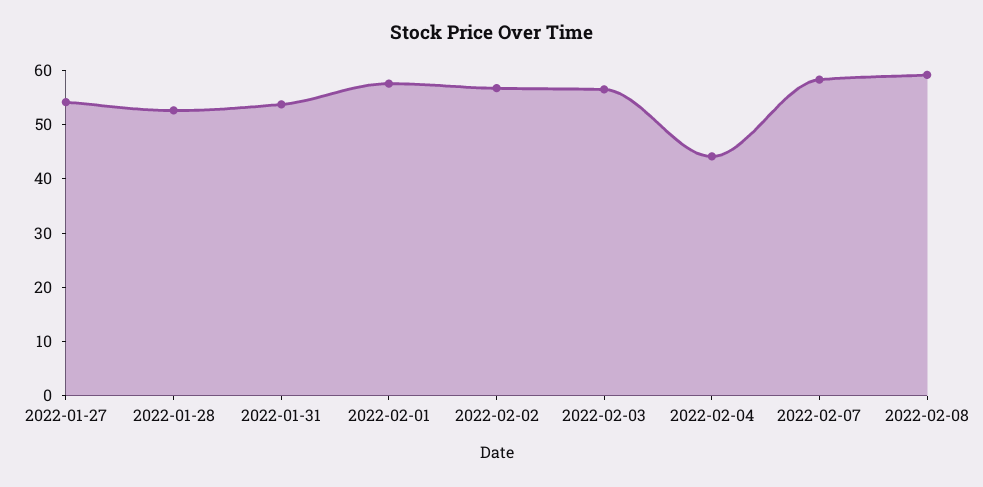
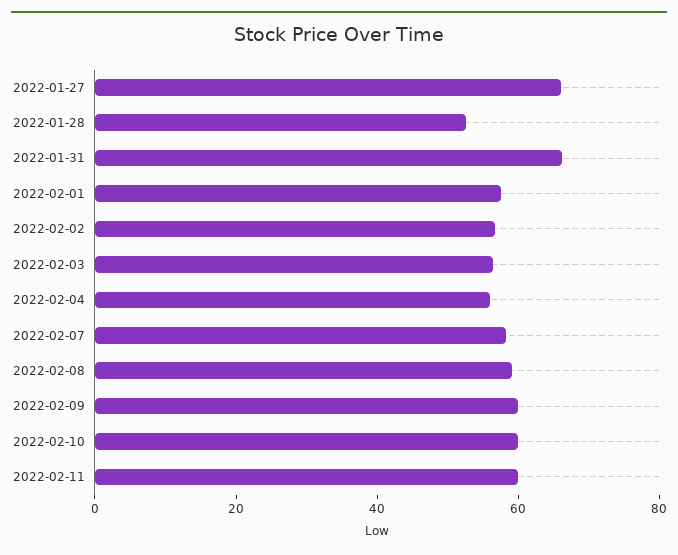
2022-01-27: 54 -> 65
2022-01-31: 54 -> 65
2022-02-04: 44 -> 55
2022-02-09: none -> 60
2022-02-10: none -> 60
2022-02-11: none -> 60

